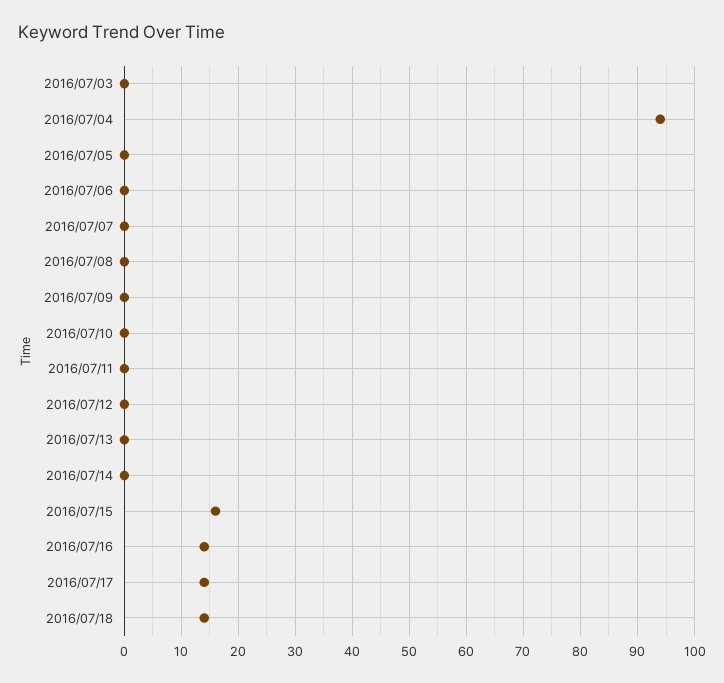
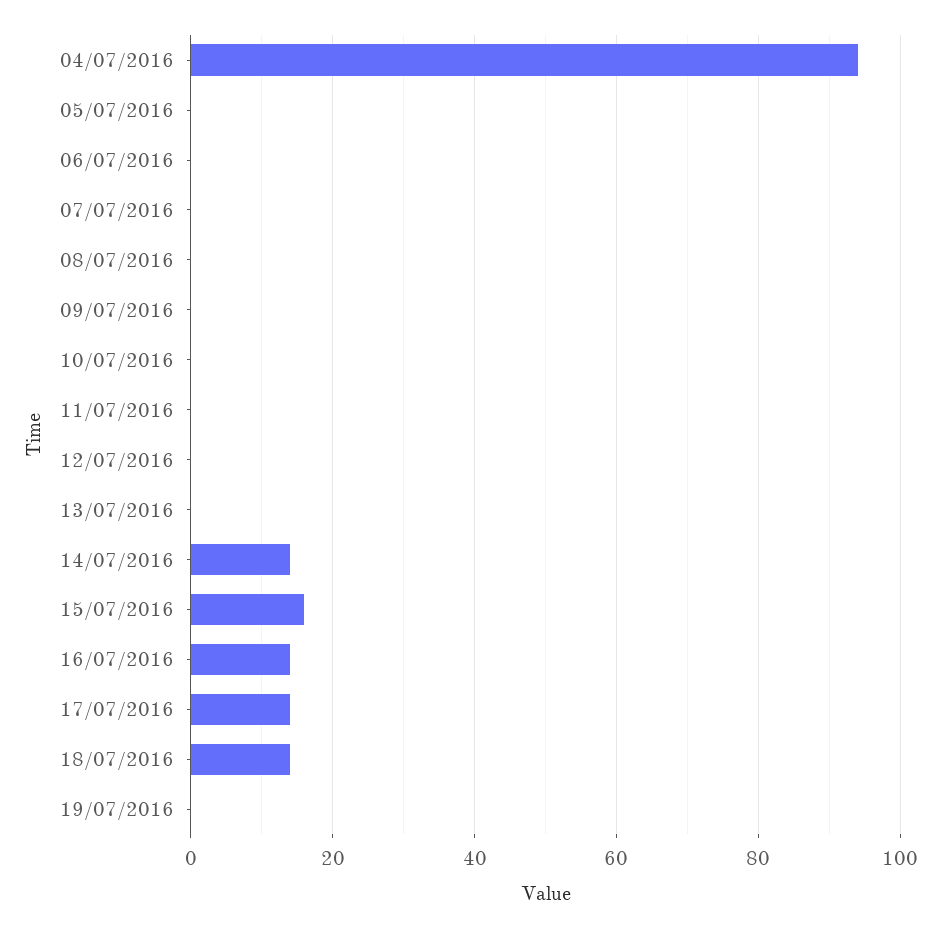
2016/07/03: 0 -> none
2016/07/14: 0 -> 15
19/07/2016: none -> 0

